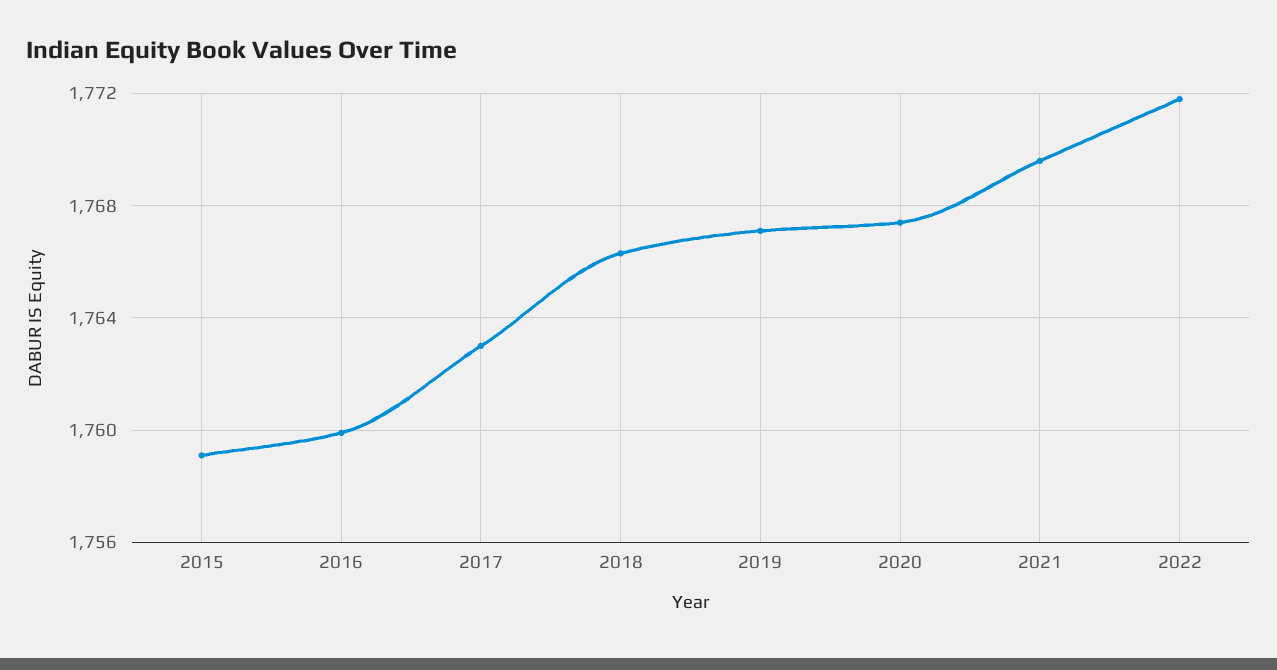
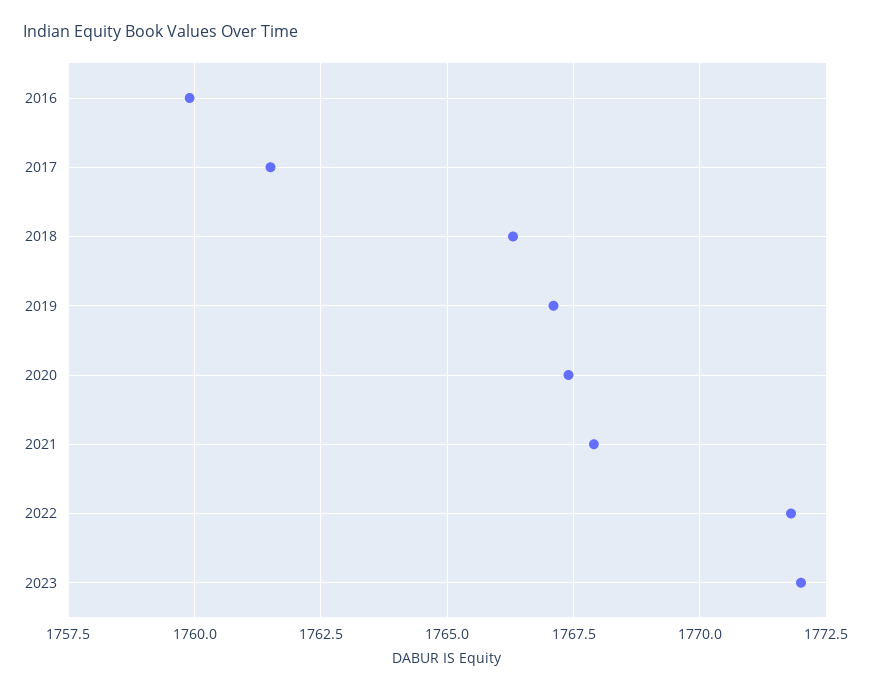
2015: 1759 -> none
2017: 1763 -> 1761.5
2021: 1769.5 -> 1768
2023: none -> 1772

